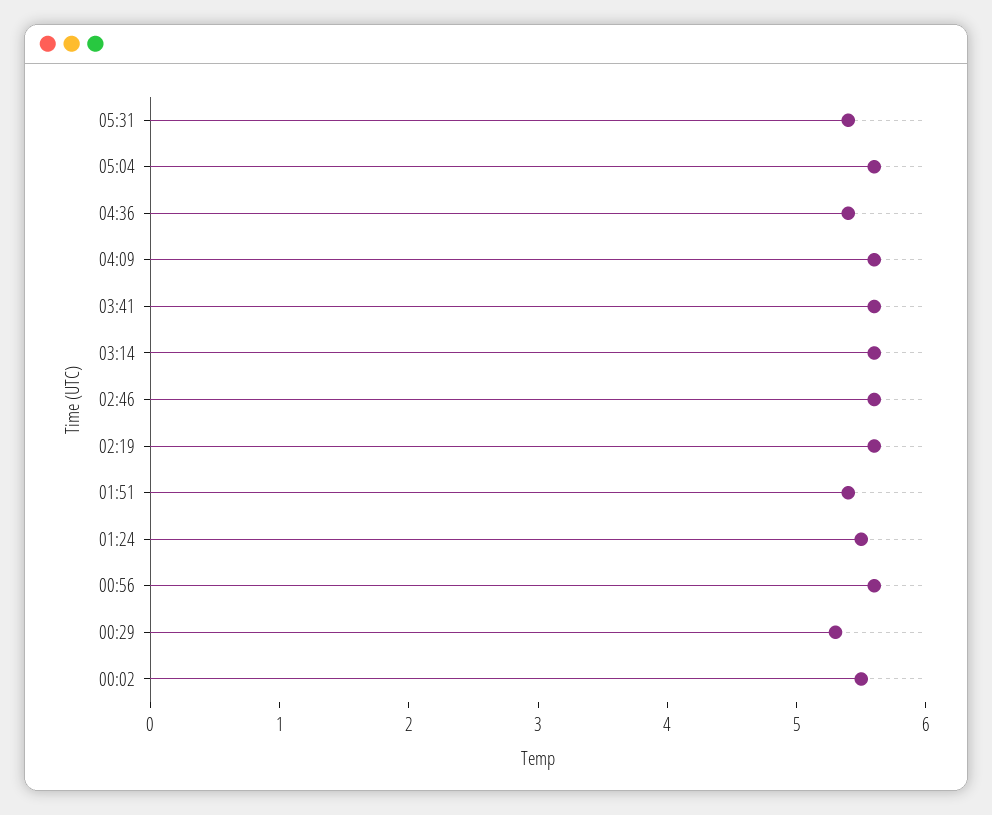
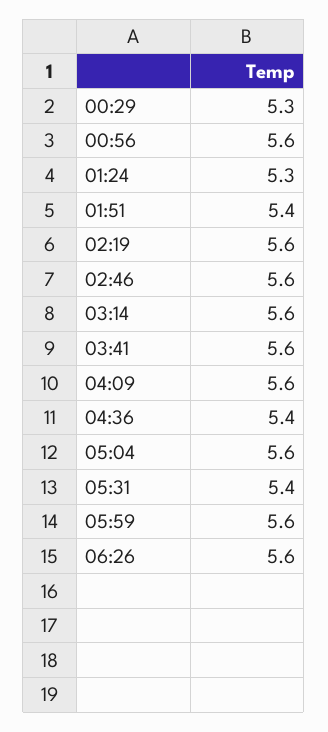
01:24: 5.5 -> 5.3
00:02: 5.5 -> none
05:59: none -> 5.6
06:26: none -> 5.6

